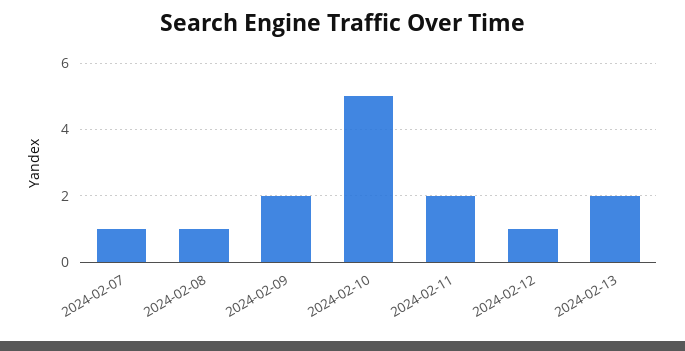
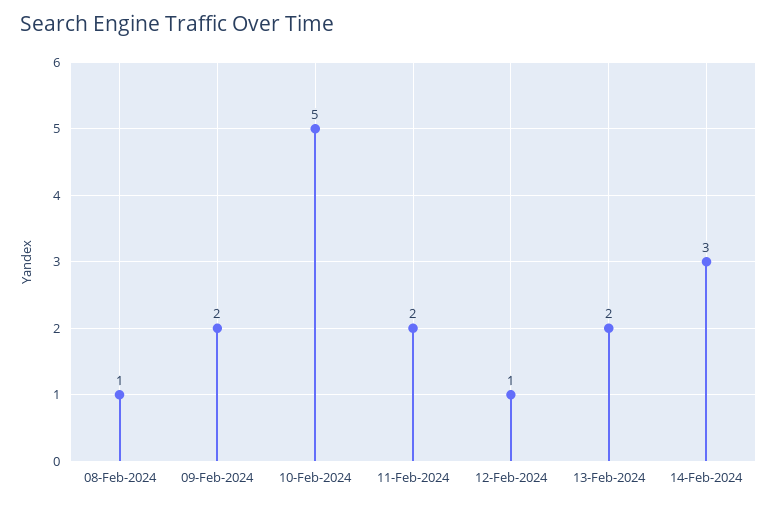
2024-02-07: 1 -> none
14-Feb-2024: none -> 3

